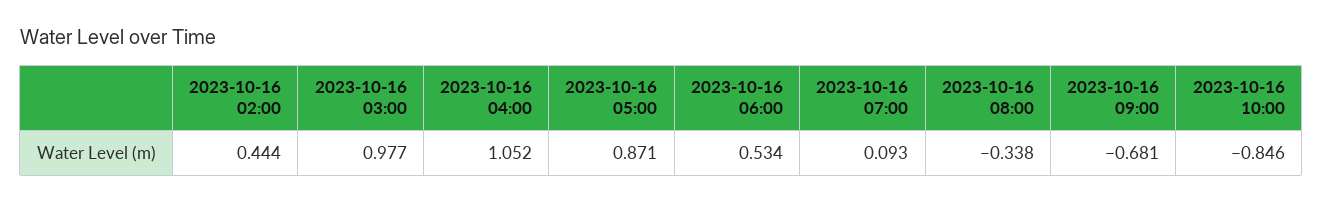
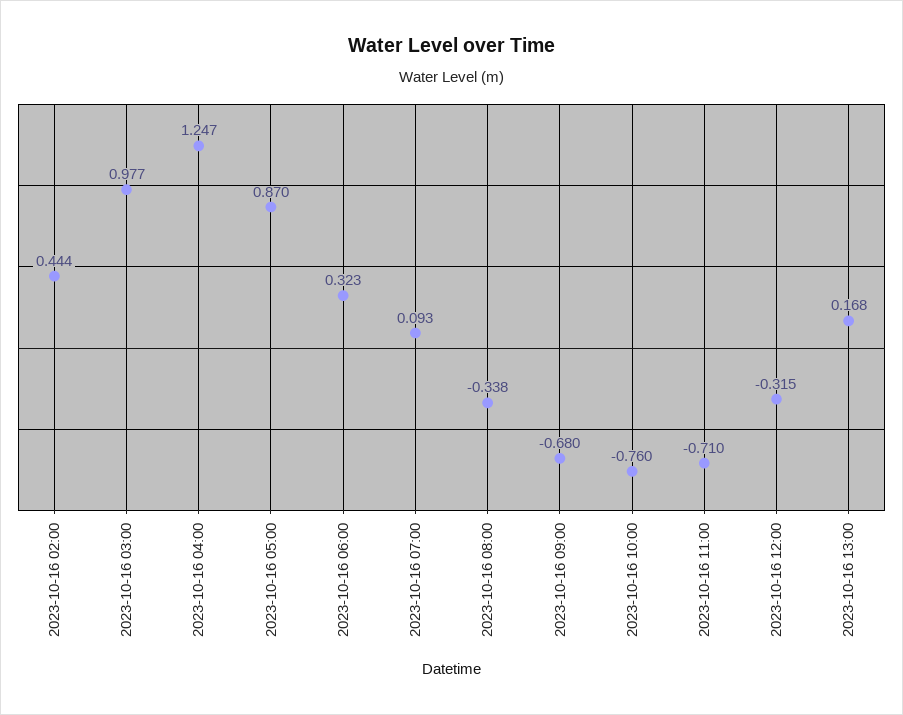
2023-10-16 04:00: 1.052 -> 1.247
2023-10-16 05:00: 0.871 -> 0.87
2023-10-16 06:00: 0.534 -> 0.323
2023-10-16 09:00: -0.681 -> -0.68
2023-10-16 10:00: -0.846 -> -0.76
2023-10-16 11:00: none -> -0.71
2023-10-16 12:00: none -> -0.315
2023-10-16 13:00: none -> 0.168

